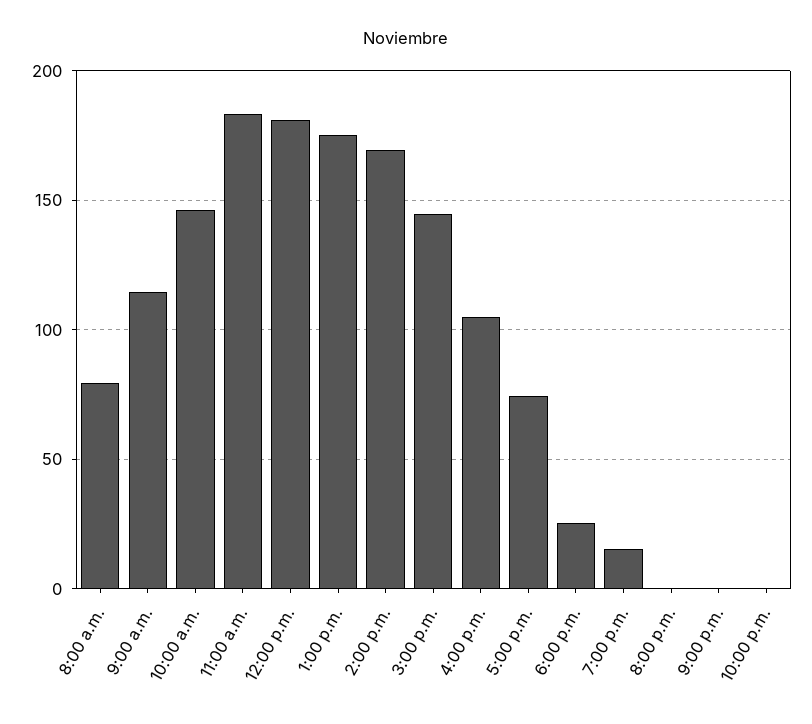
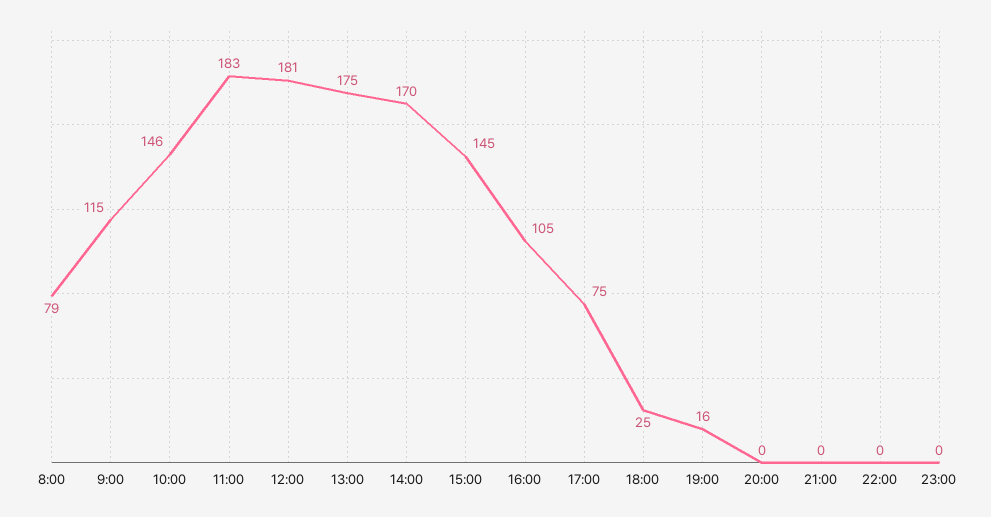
23:00: none -> 0

